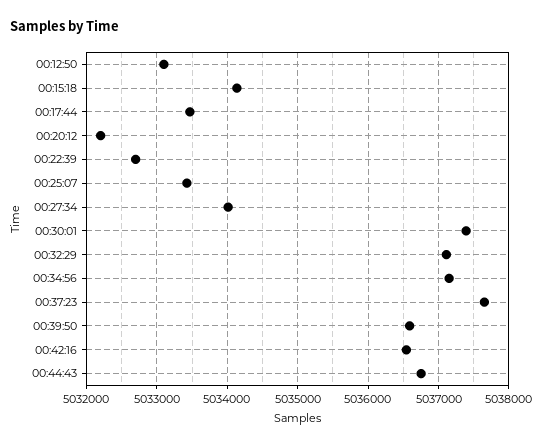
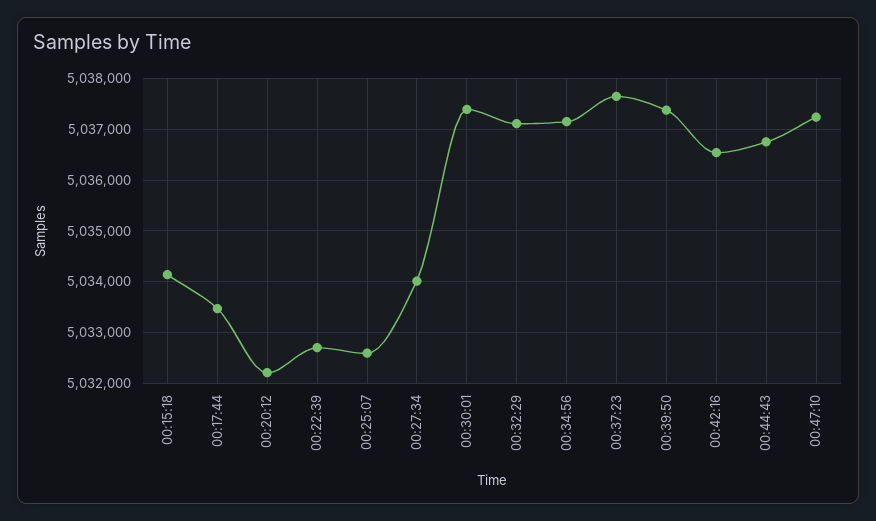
00:12:50: 5033100 -> none
00:25:07: 5033400 -> 5032600
00:39:50: 5036600 -> 5037400
00:47:10: none -> 5037200

